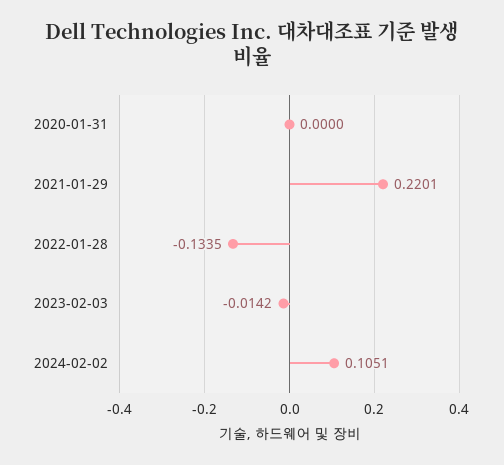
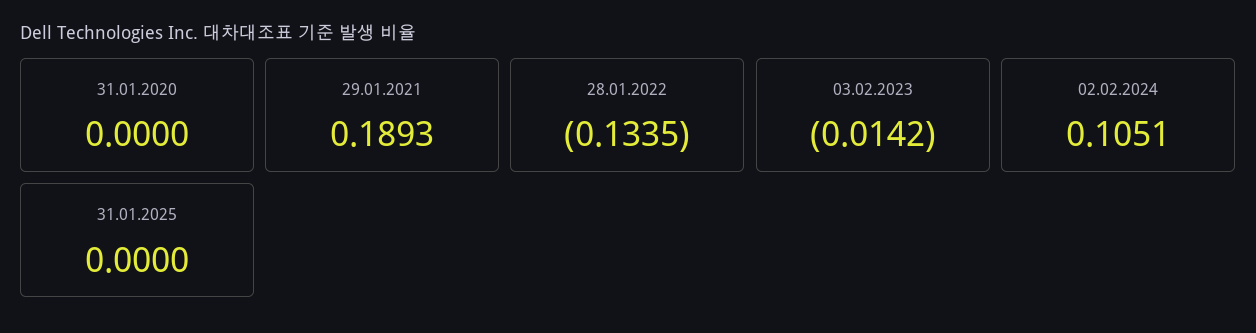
2021-01-29: 0.2201 -> 0.1893
31.01.2025: none -> 0

